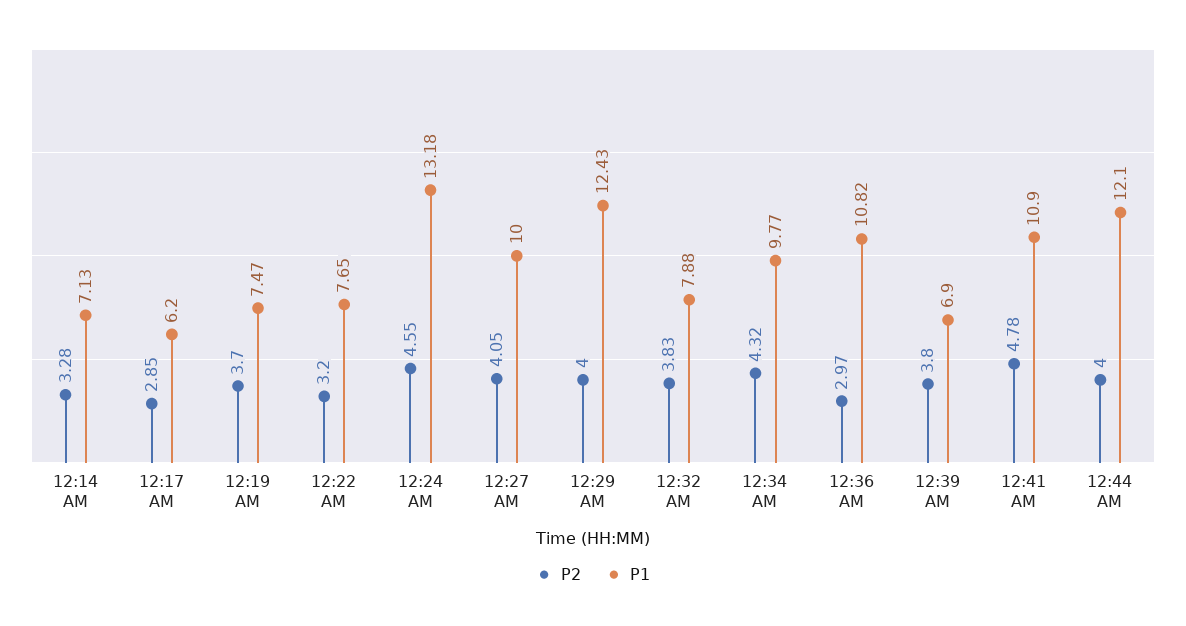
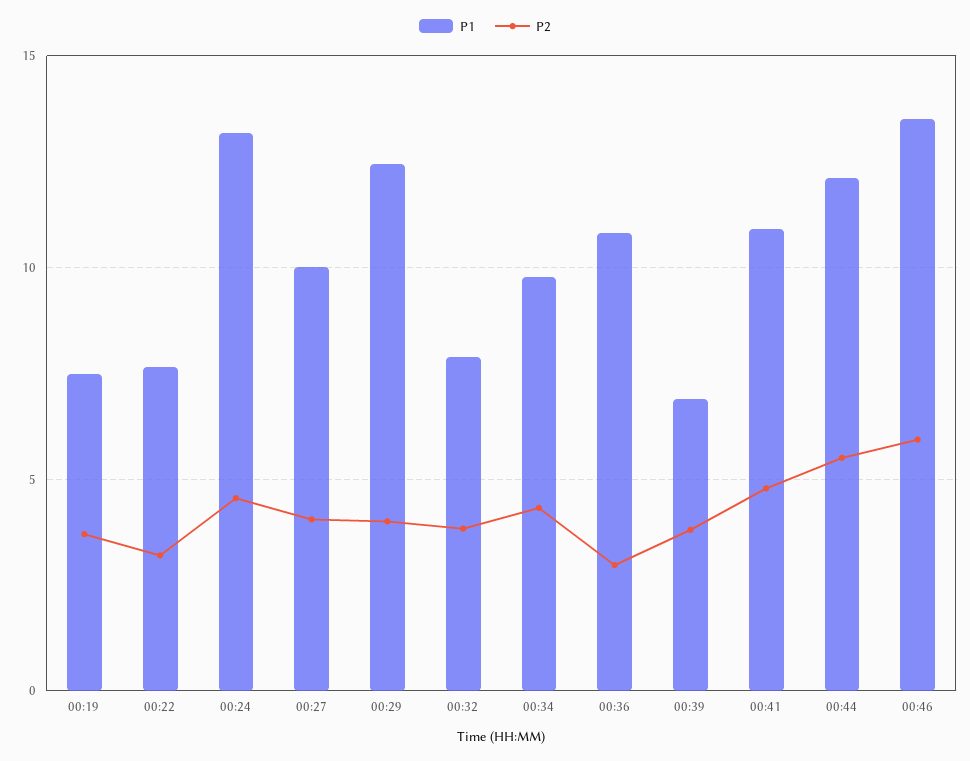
P2, 12:14 AM: 3.28 -> none
P1, 12:14 AM: 7.13 -> none
P2, 12:17 AM: 2.85 -> none
P1, 12:17 AM: 6.2 -> none
P2, 12:44 AM: 4 -> 5.5
P1, 00:46: none -> 13.5
P2, 00:46: none -> 6

